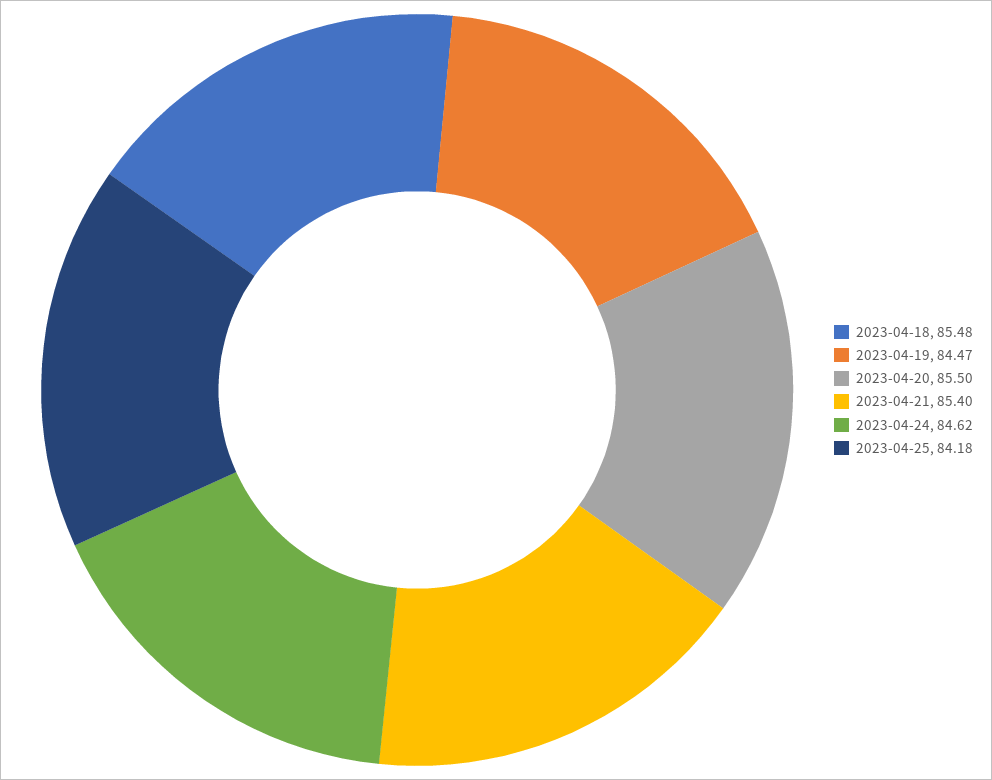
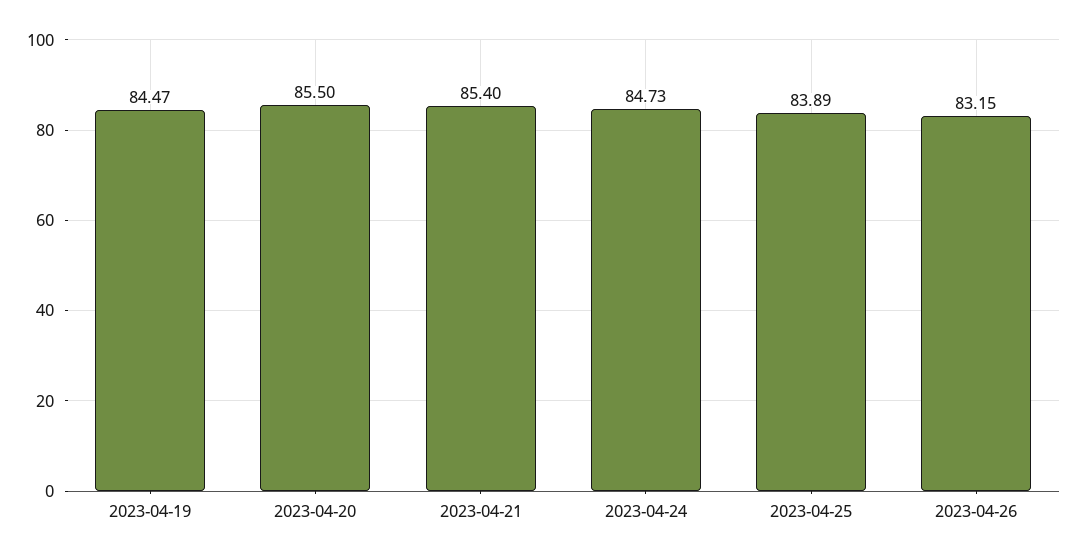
2023-04-18: 85.48 -> none
2023-04-24: 84.62 -> 84.73
2023-04-25: 84.18 -> 83.89
2023-04-26: none -> 83.15

